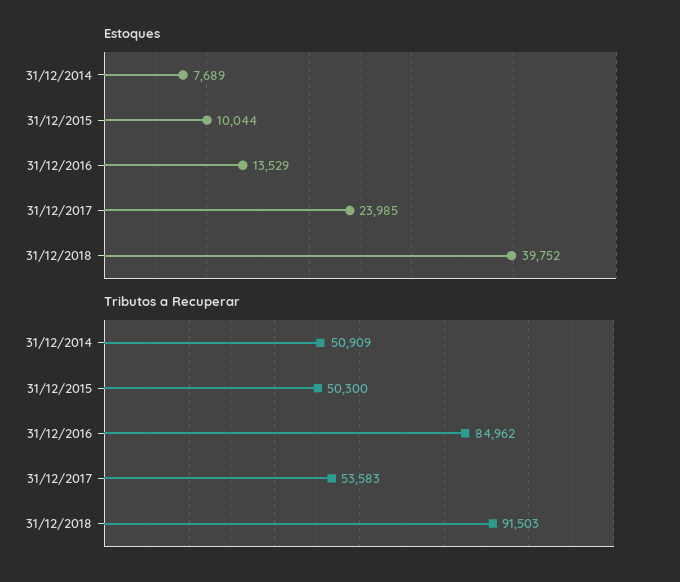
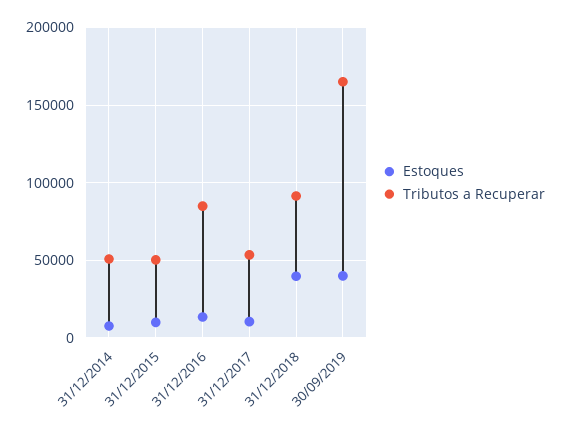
Estoques, 31/12/2017: 23985 -> 10000
Estoques, 30/09/2019: none -> 40000
Tributos a Recuperar, 30/09/2019: none -> 165000

